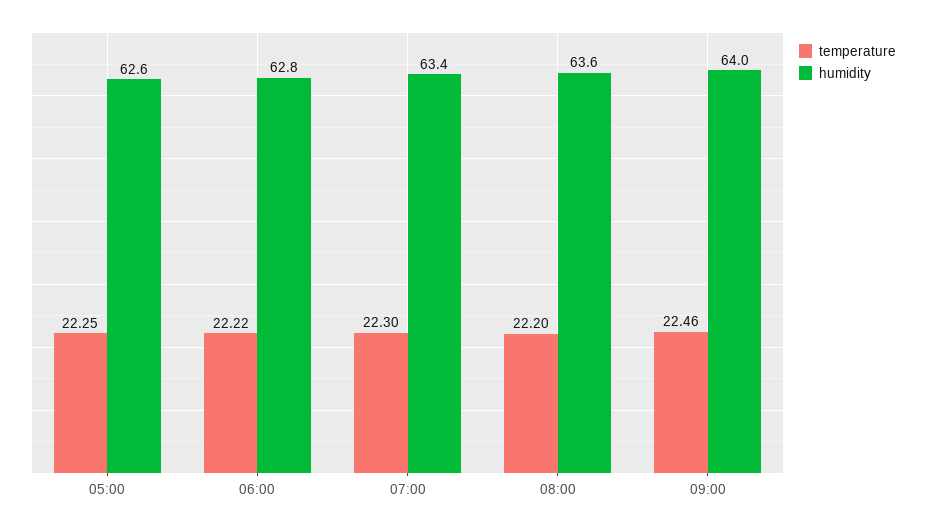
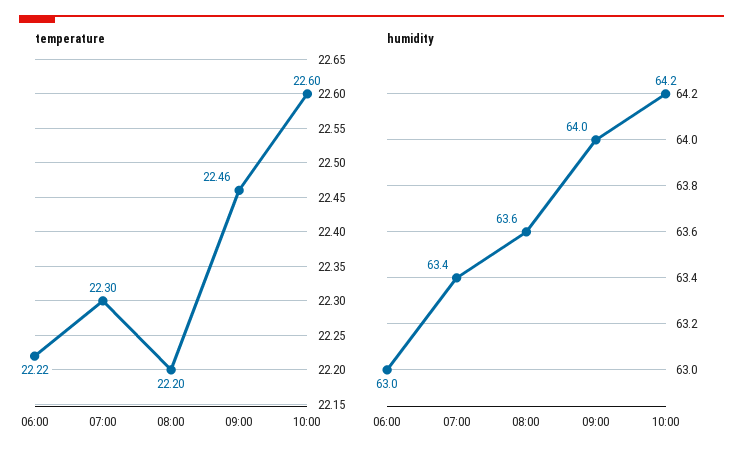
temperature, 05:00: 22.25 -> none
humidity, 05:00: 62.6 -> none
humidity, 06:00: 62.8 -> 63
temperature, 10:00: none -> 22.6
humidity, 10:00: none -> 64.2

